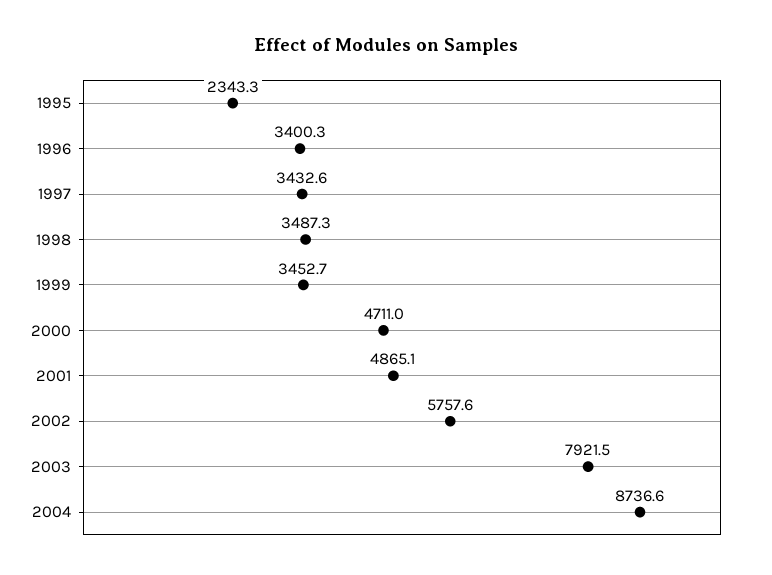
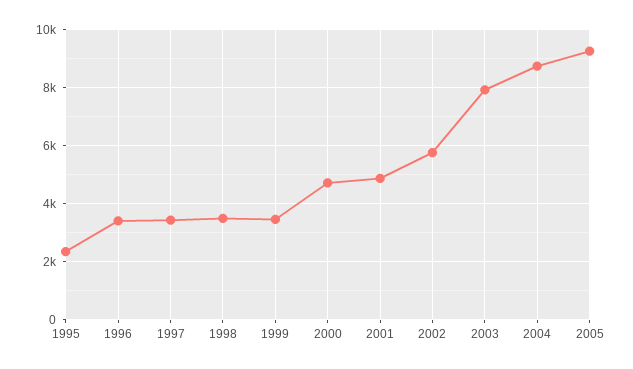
2005: none -> 9250

